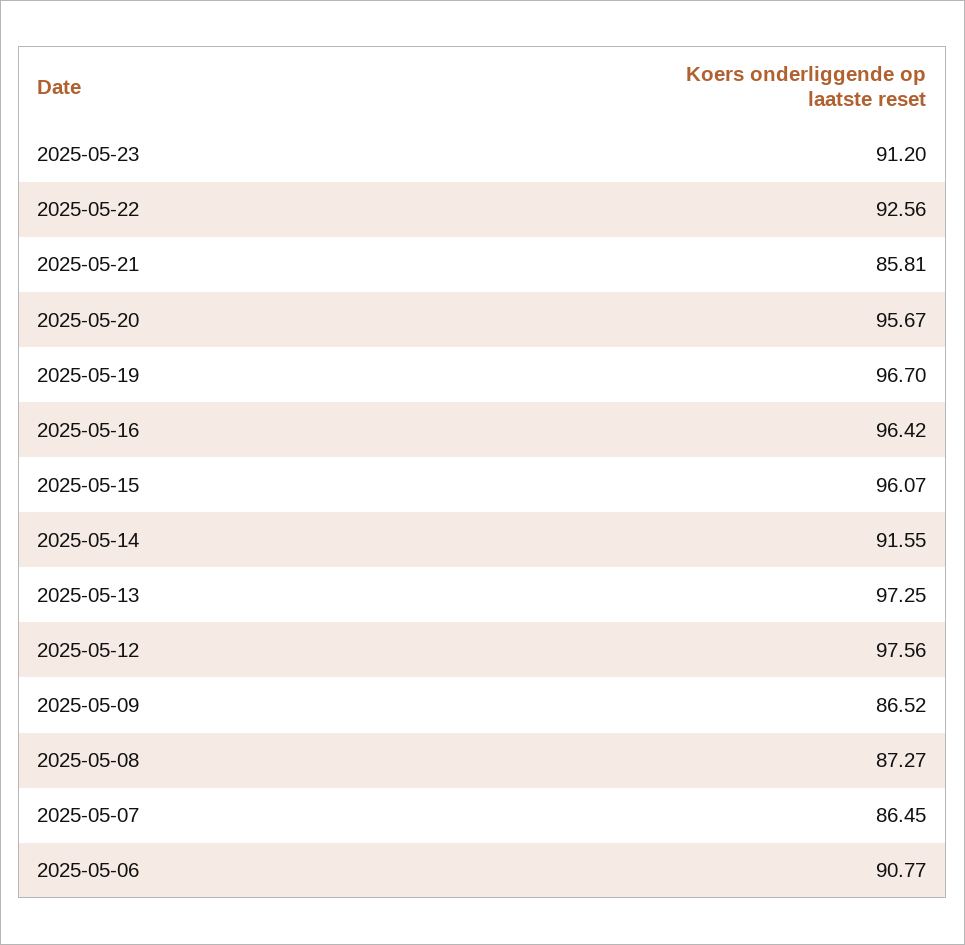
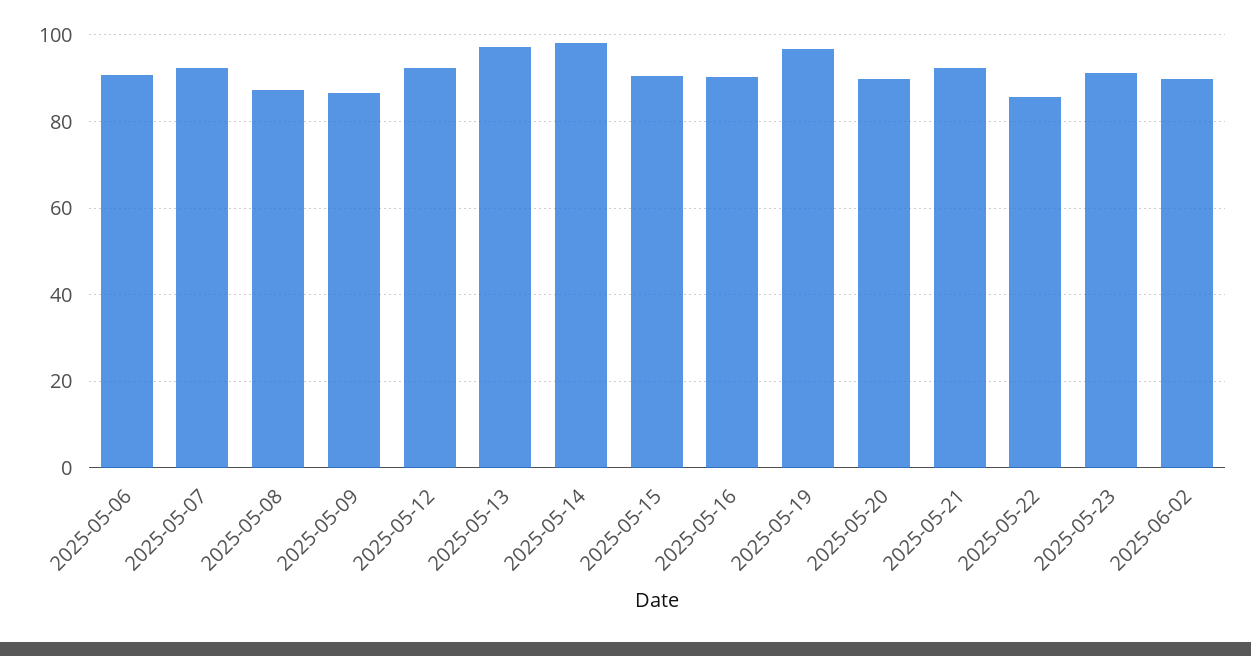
2025-05-22: 92.56 -> 86
2025-05-21: 85.81 -> 92
2025-05-20: 95.67 -> 90
2025-05-16: 96.42 -> 90
2025-05-15: 96.07 -> 90
2025-05-14: 91.55 -> 98
2025-05-12: 97.56 -> 92
2025-05-07: 86.45 -> 92
2025-06-02: none -> 90

